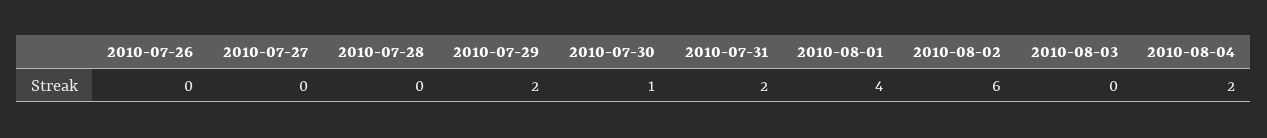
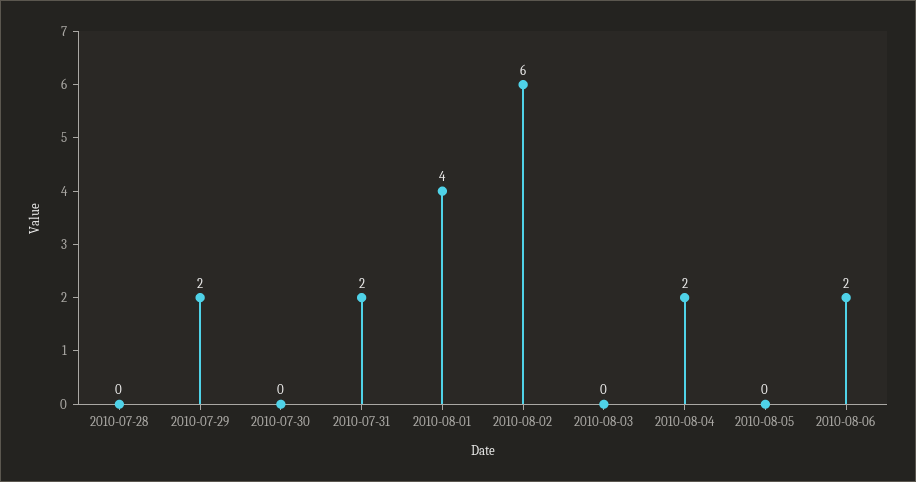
2010-07-26: 0 -> none
2010-07-27: 0 -> none
2010-07-30: 1 -> 0
2010-08-05: none -> 0
2010-08-06: none -> 2

